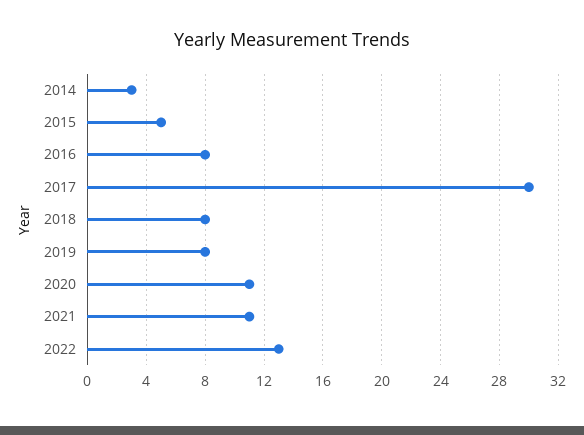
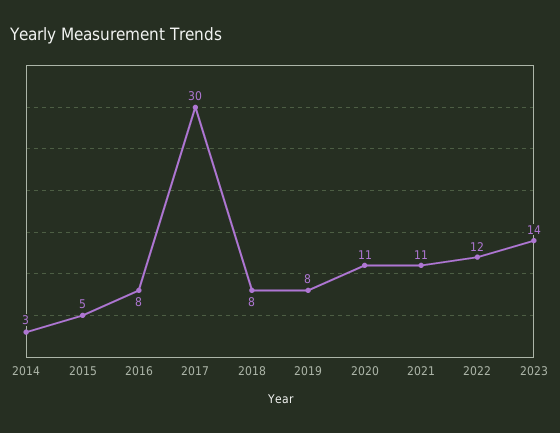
2022: 13 -> 12
2023: none -> 14

